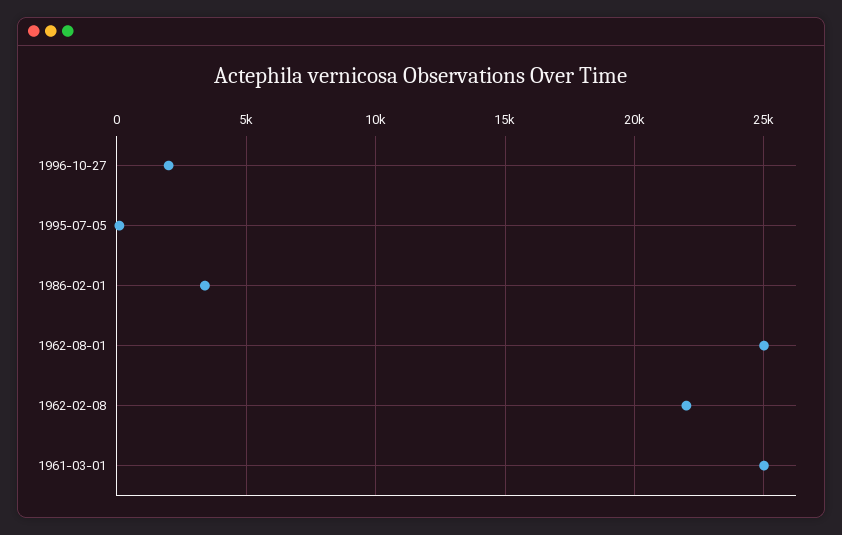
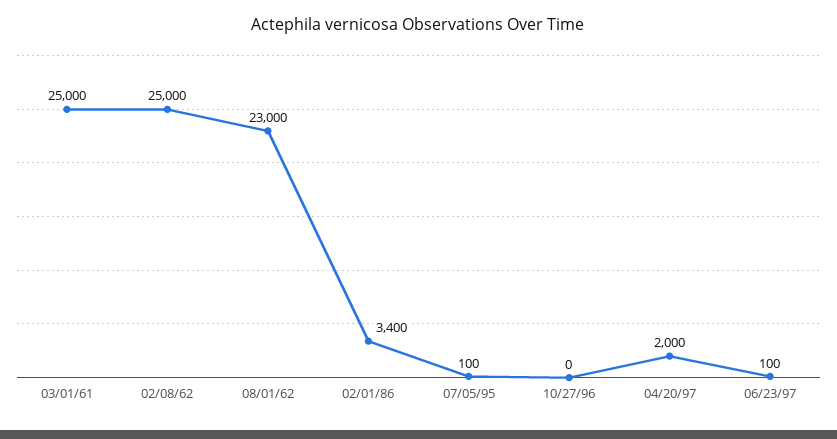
1996-10-27: 2000 -> 0
1962-08-01: 25000 -> 23000
1962-02-08: 22000 -> 25000
04/20/97: none -> 2000
06/23/97: none -> 100

